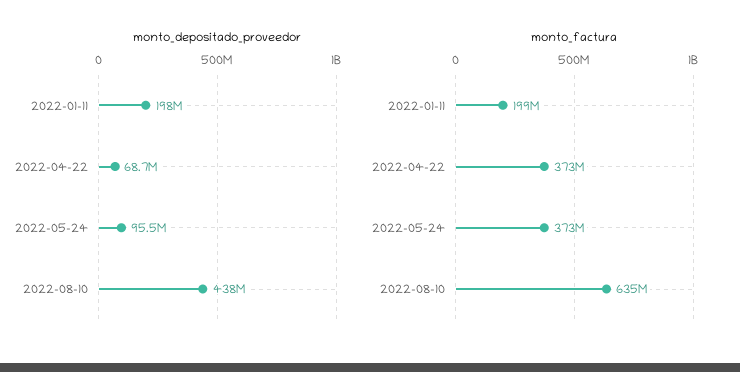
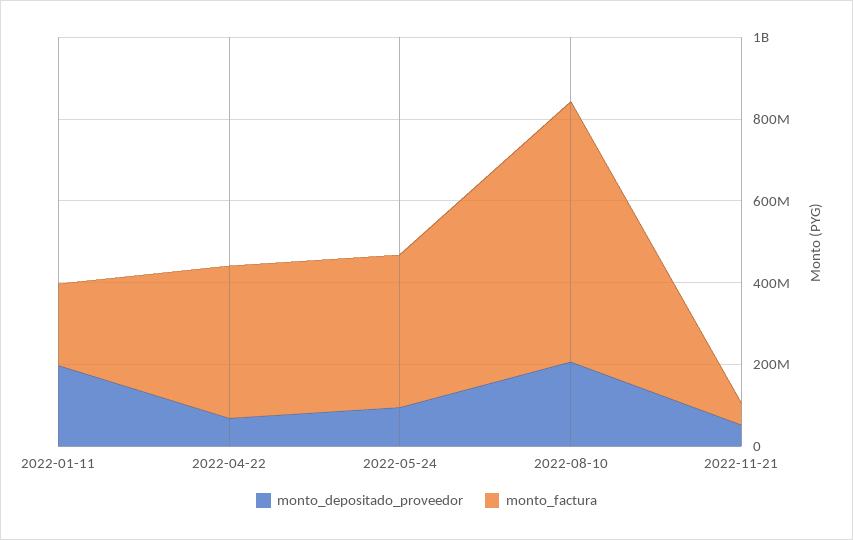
monto_depositado_proveedor, 2022-08-10: 438000000 -> 200000000
monto_depositado_proveedor, 2022-11-21: none -> 50000000
monto_factura, 2022-11-21: none -> 50000000

